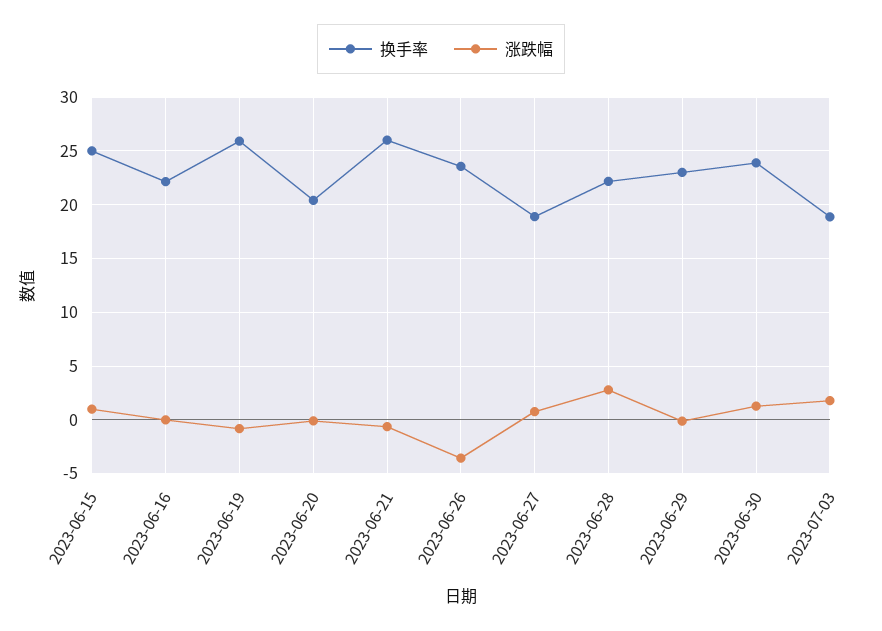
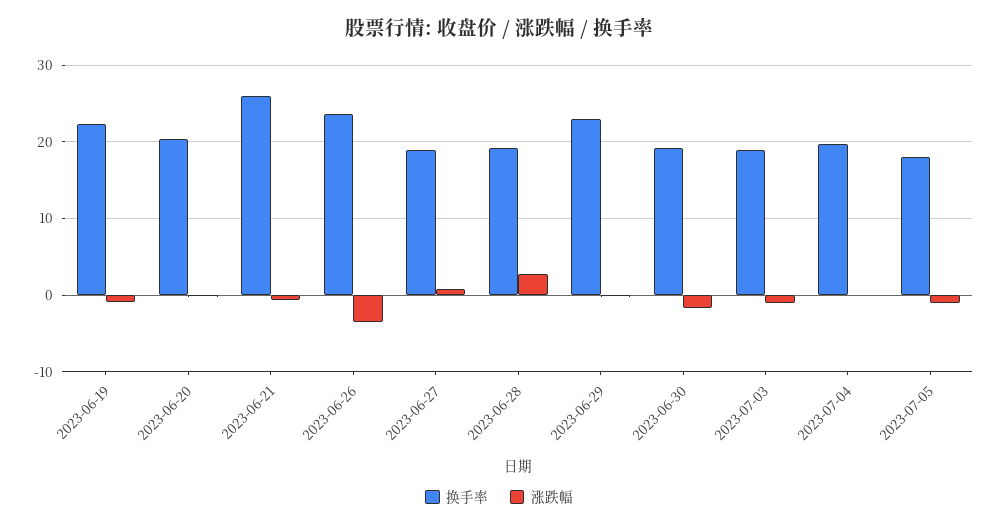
换手率, 2023-06-15: 25 -> none
涨跌幅, 2023-06-15: 1 -> none
换手率, 2023-06-16: 22 -> none
涨跌幅, 2023-06-16: 0 -> none
换手率, 2023-06-19: 26 -> 22
换手率, 2023-06-28: 22 -> 19
换手率, 2023-06-30: 24 -> 19
涨跌幅, 2023-06-30: 1 -> -2
涨跌幅, 2023-07-03: 2 -> -1
换手率, 2023-07-04: none -> 20
涨跌幅, 2023-07-04: none -> 0
换手率, 2023-07-05: none -> 18
涨跌幅, 2023-07-05: none -> -1

